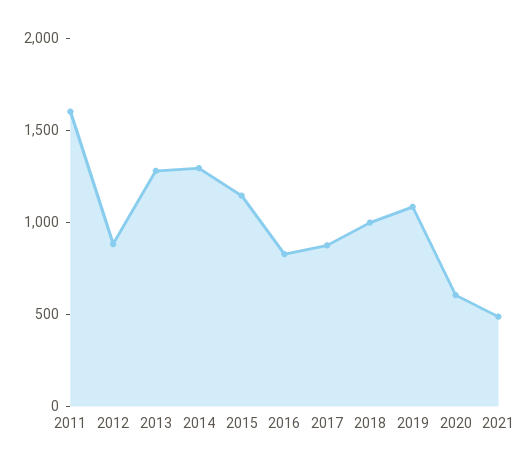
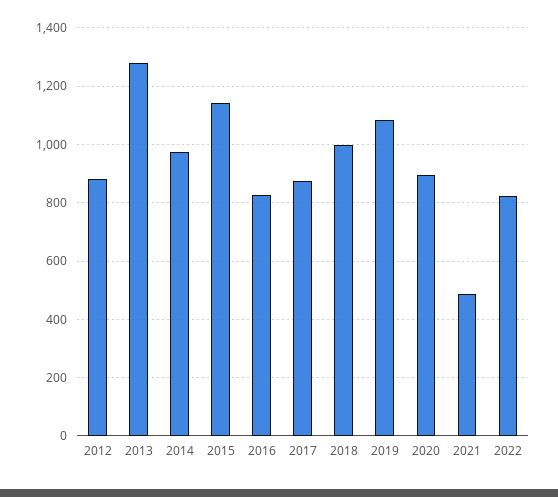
2011: 1600 -> none
2014: 1300 -> 975
2020: 600 -> 900
2022: none -> 825

